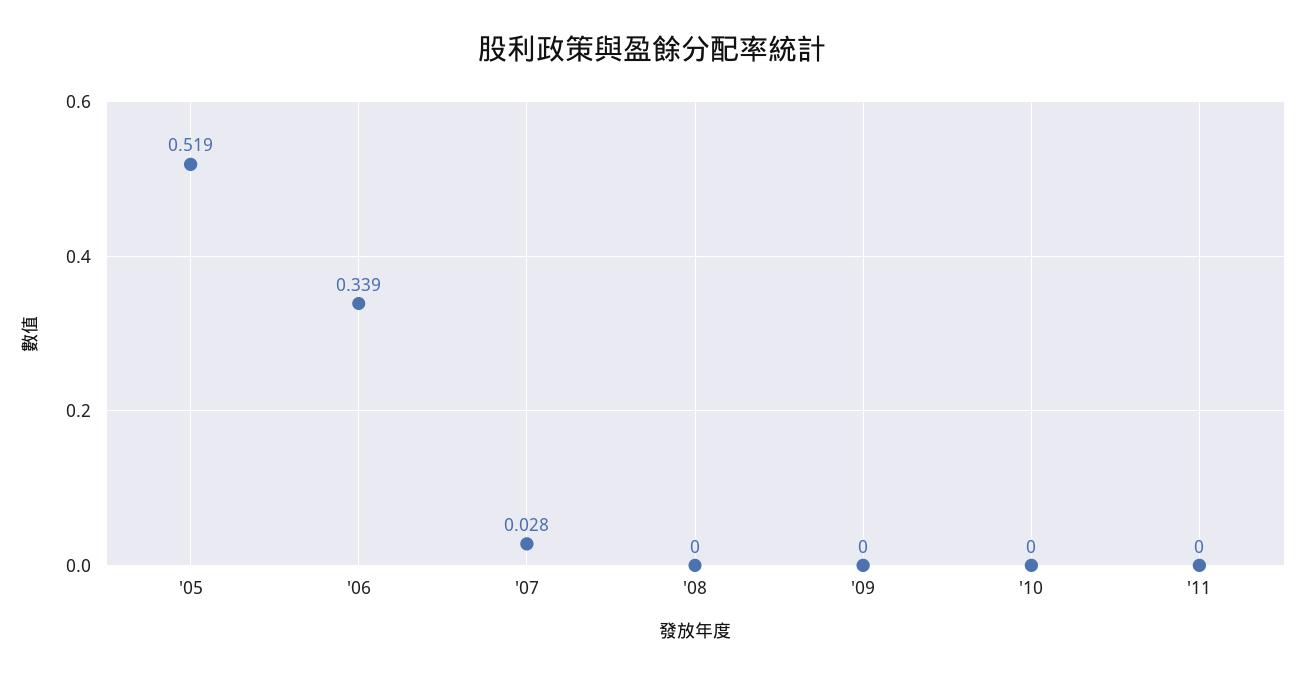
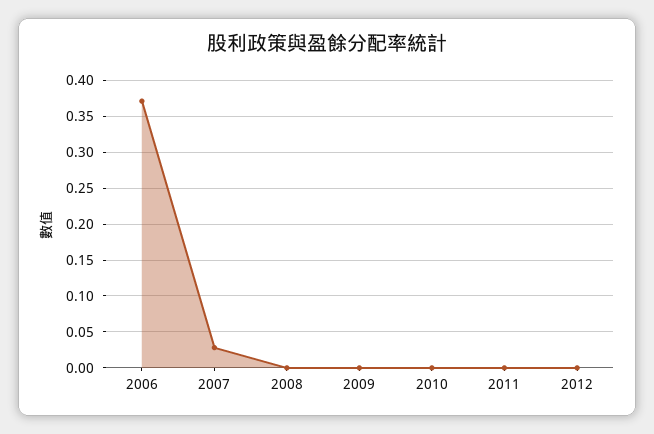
'05: 0.519 -> none
'06: 0.339 -> 0.37
2012: none -> 0

